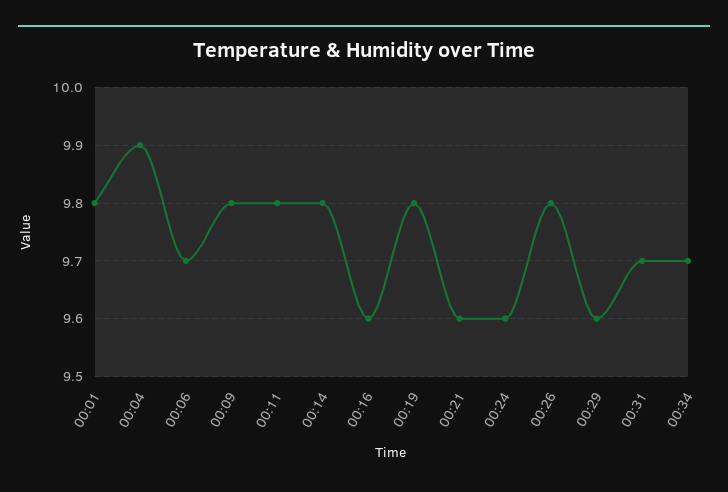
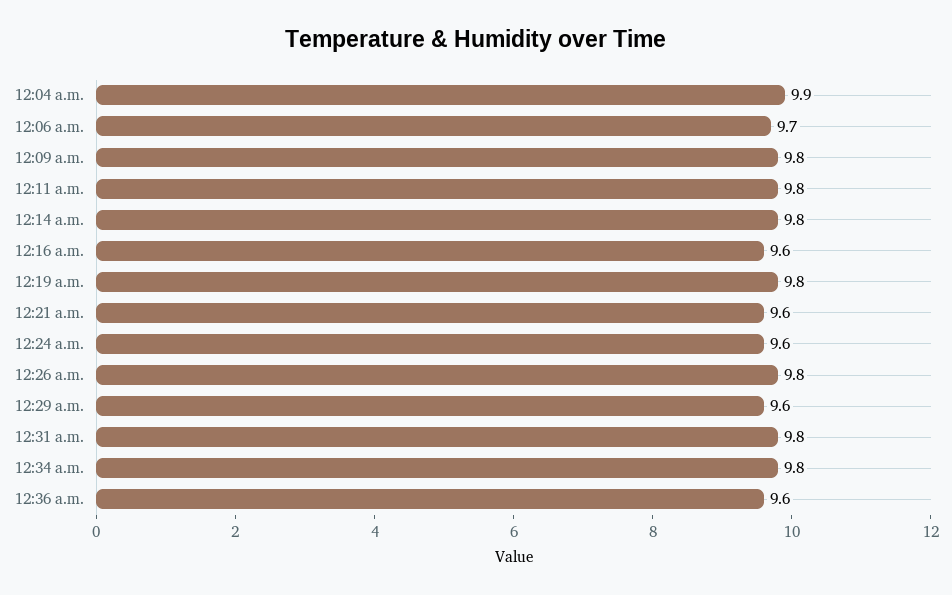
00:01: 9.8 -> none
00:31: 9.7 -> 9.8
00:34: 9.7 -> 9.8
12:36 a.m.: none -> 9.6

